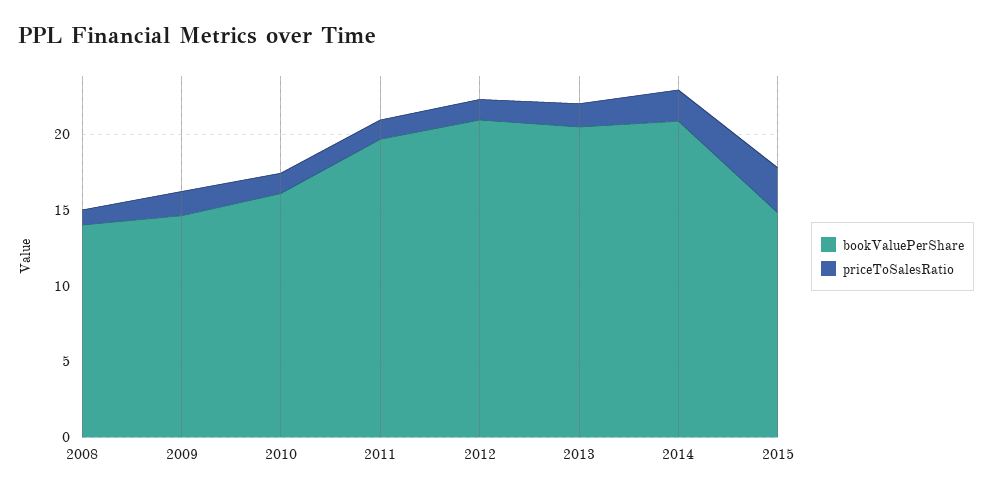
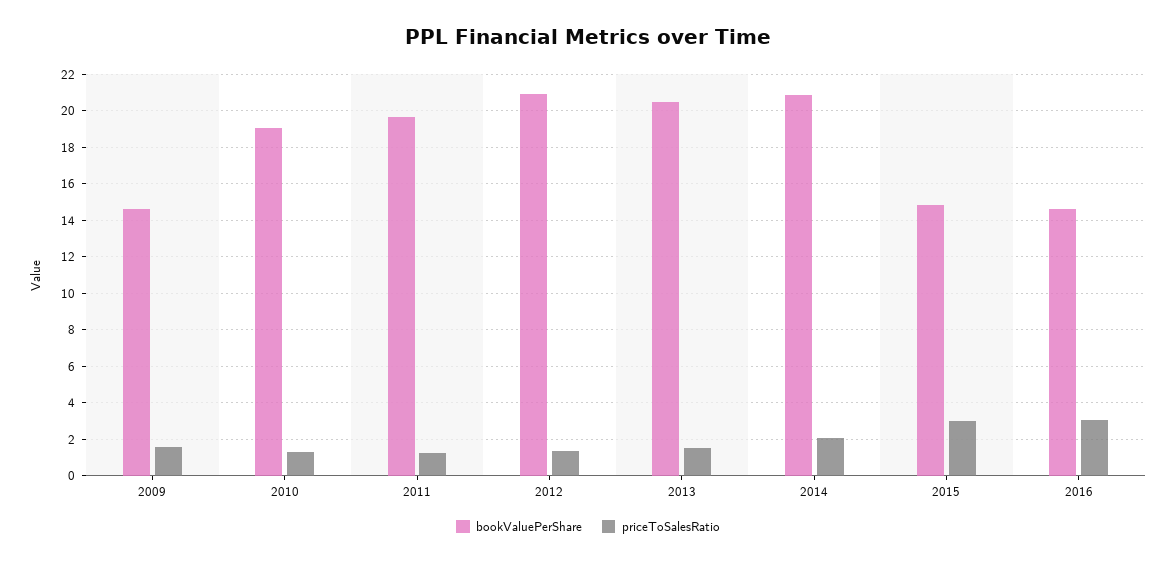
bookValuePerShare, 2008: 14 -> none
priceToSalesRatio, 2008: 1 -> none
bookValuePerShare, 2010: 16 -> 19
bookValuePerShare, 2016: none -> 14.5
priceToSalesRatio, 2016: none -> 3

